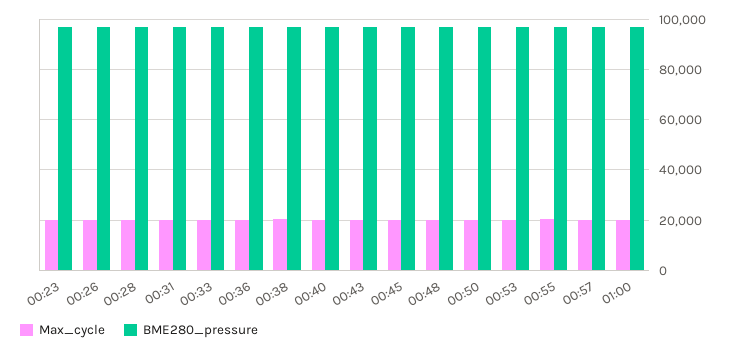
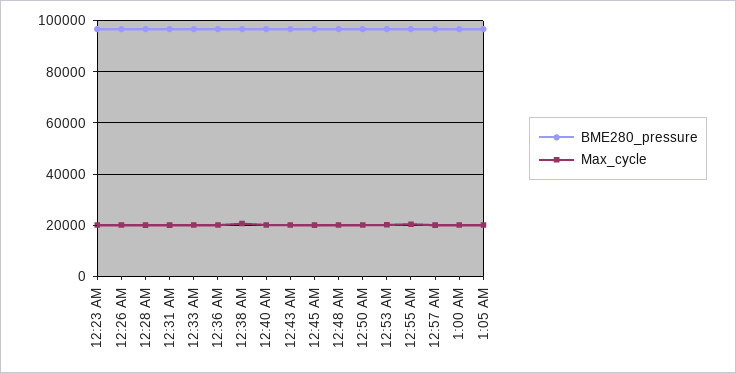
BME280_pressure, 1:05 AM: none -> 97500
Max_cycle, 1:05 AM: none -> 20000

